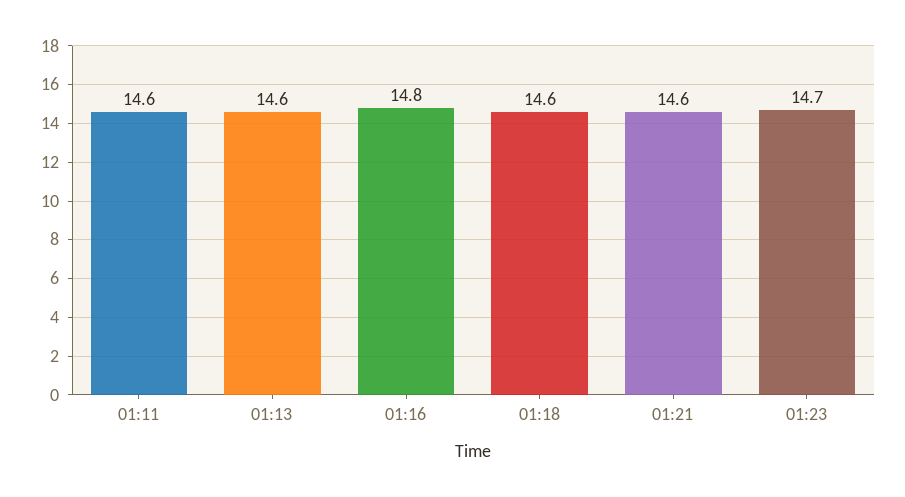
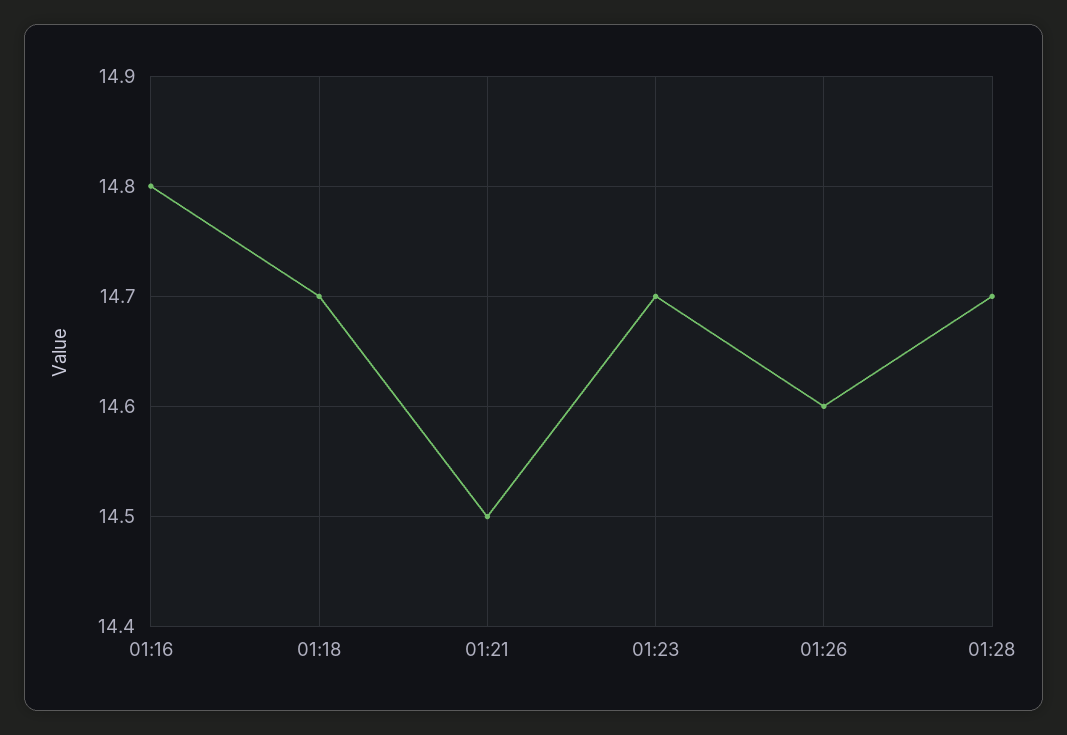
01:11: 14.6 -> none
01:13: 14.6 -> none
01:18: 14.6 -> 14.7
01:21: 14.6 -> 14.5
01:26: none -> 14.6
01:28: none -> 14.7

